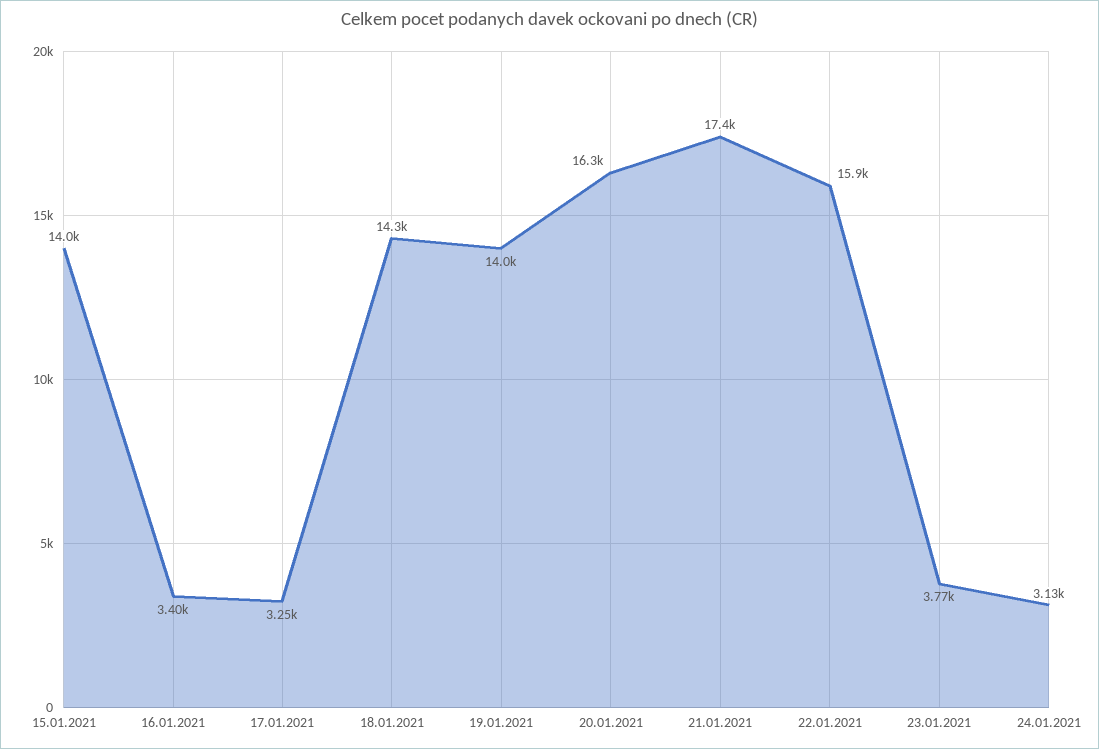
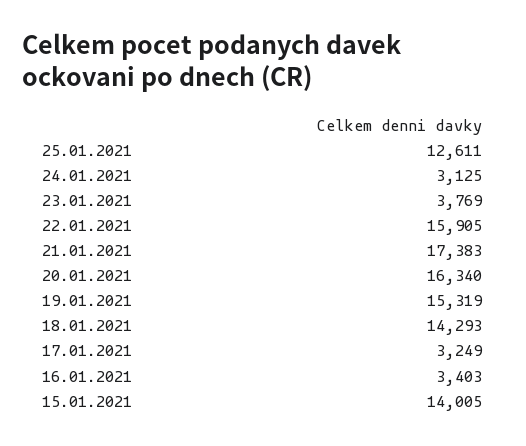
19.01.2021: 14000 -> 15319
25.01.2021: none -> 12611

